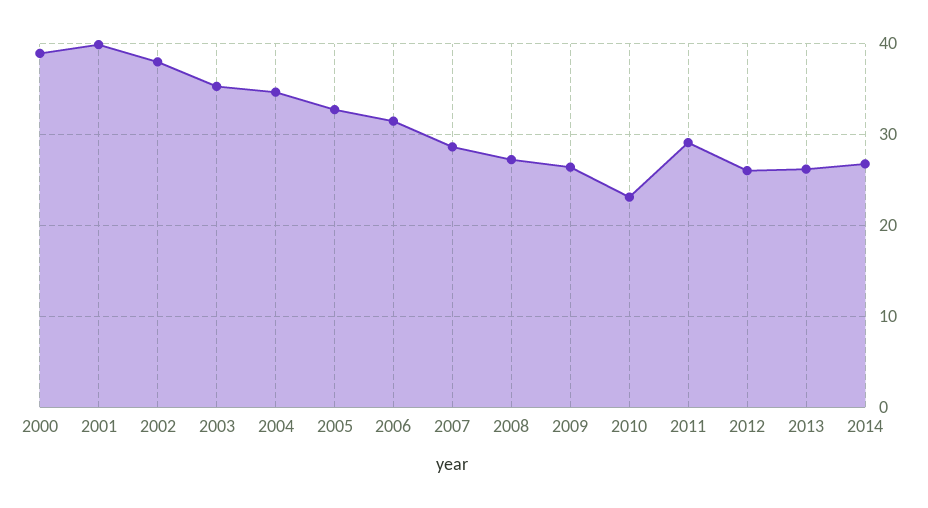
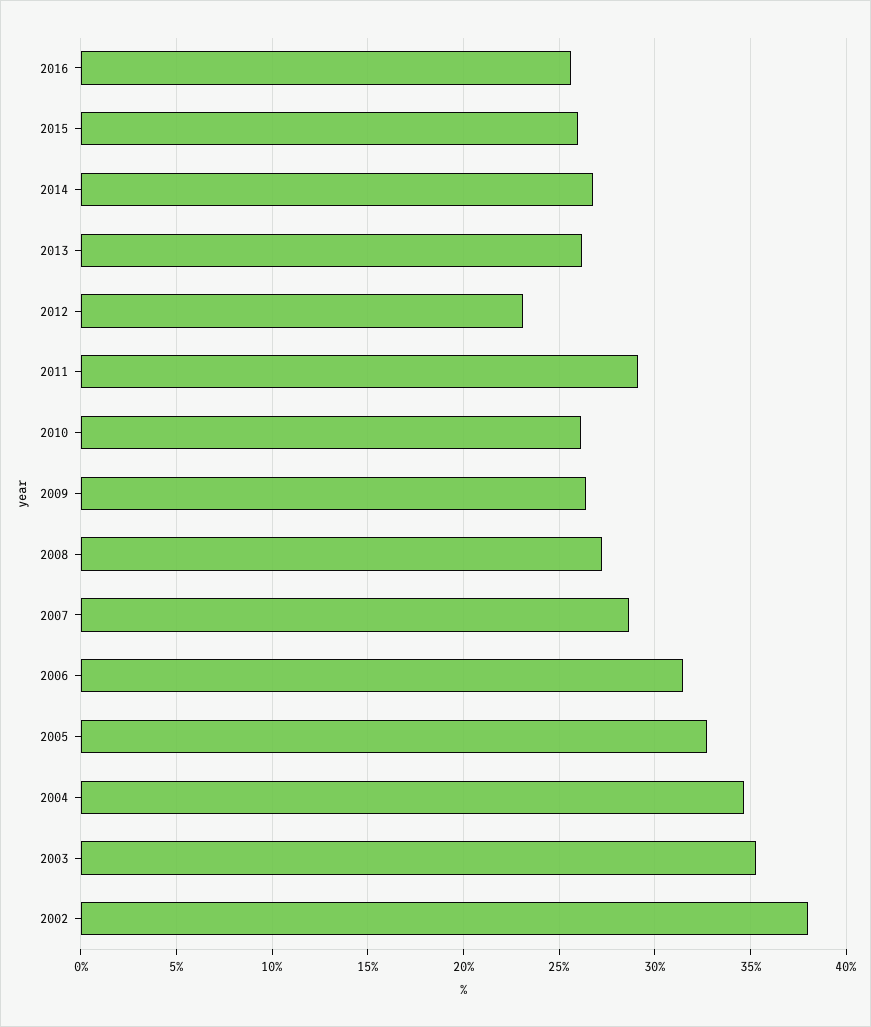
2000: 39 -> none
2001: 40 -> none
2010: 23 -> 26
2012: 26 -> 23
2016: none -> 25.5
2015: none -> 26

